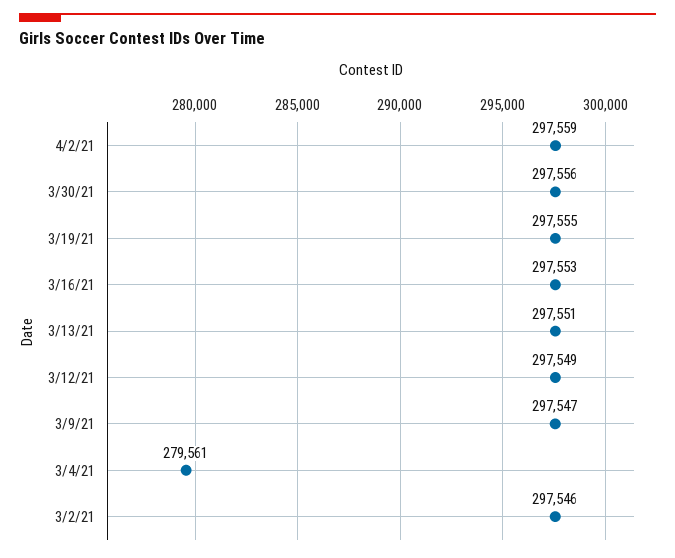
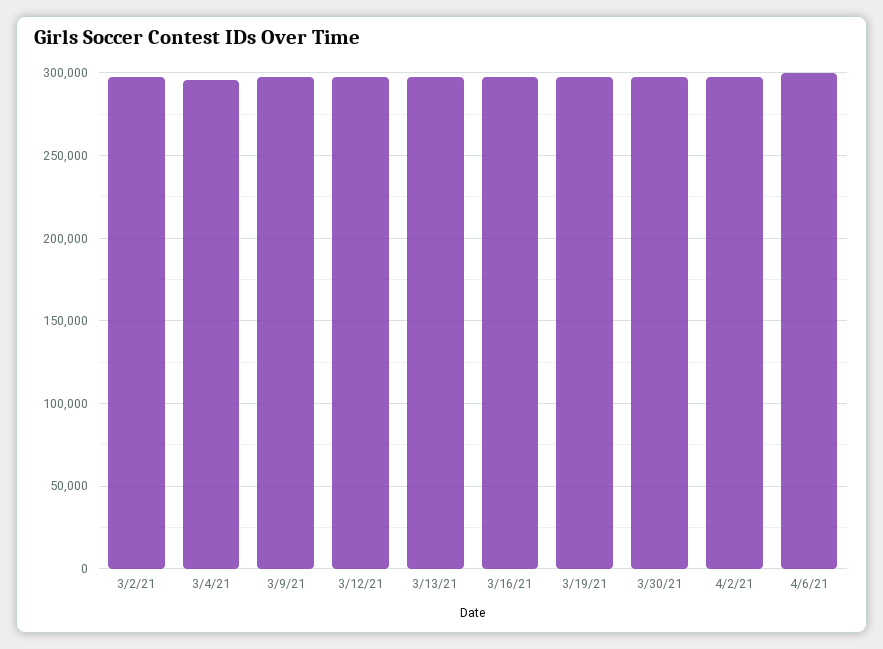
3/4/21: 279561 -> 295000
4/6/21: none -> 300000

